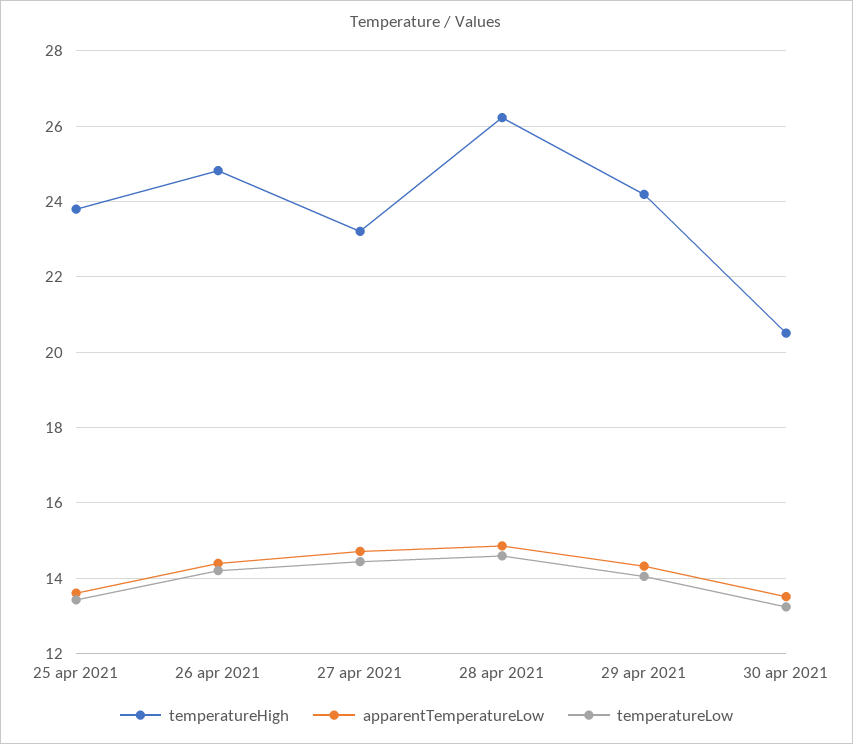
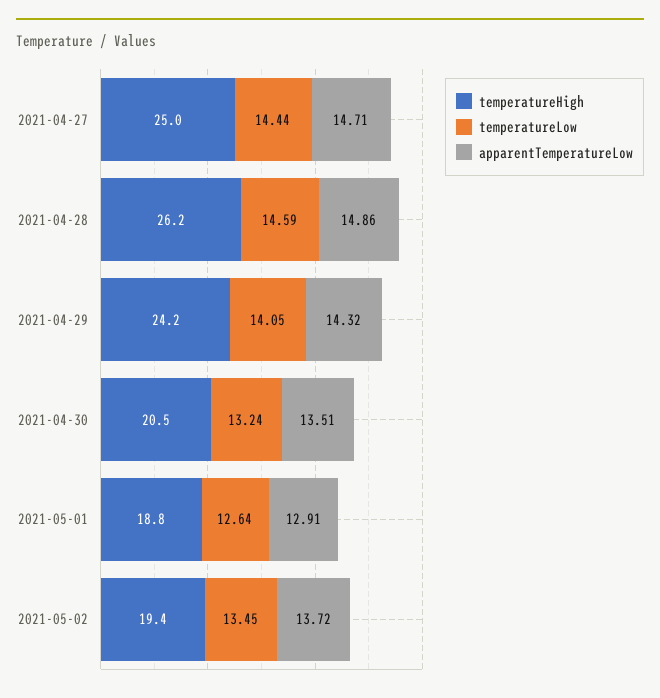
temperatureHigh, 25 apr 2021: 23.8 -> none
apparentTemperatureLow, 25 apr 2021: 13.6 -> none
temperatureLow, 25 apr 2021: 13.4 -> none
temperatureHigh, 26 apr 2021: 24.8 -> none
apparentTemperatureLow, 26 apr 2021: 14.4 -> none
temperatureLow, 26 apr 2021: 14.2 -> none
temperatureHigh, 27 apr 2021: 23.2 -> 25
temperatureHigh, 2021-05-01: none -> 18.8
temperatureLow, 2021-05-01: none -> 12.64
apparentTemperatureLow, 2021-05-01: none -> 12.91
temperatureHigh, 2021-05-02: none -> 19.4
temperatureLow, 2021-05-02: none -> 13.45
apparentTemperatureLow, 2021-05-02: none -> 13.72

